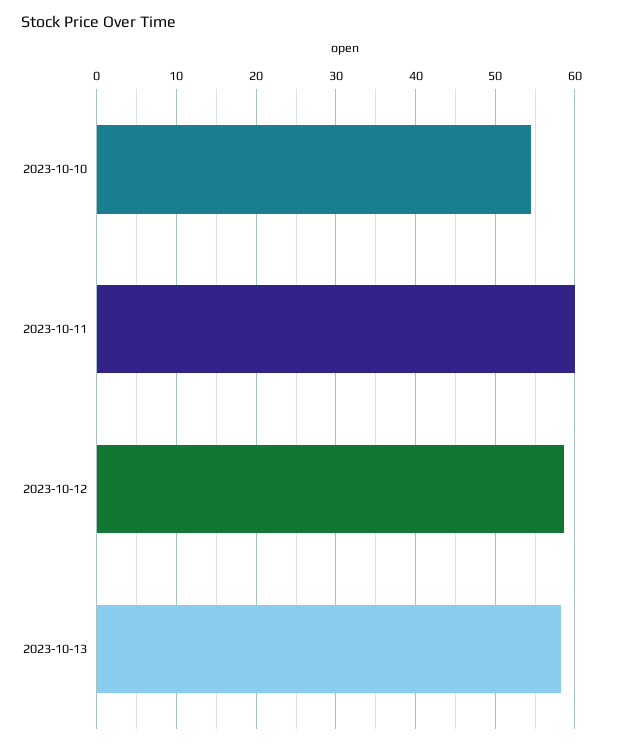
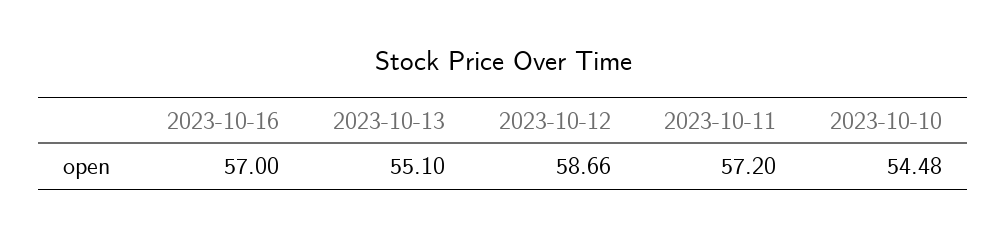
2023-10-11: 60 -> 57.2
2023-10-13: 58 -> 55.1
2023-10-16: none -> 57

